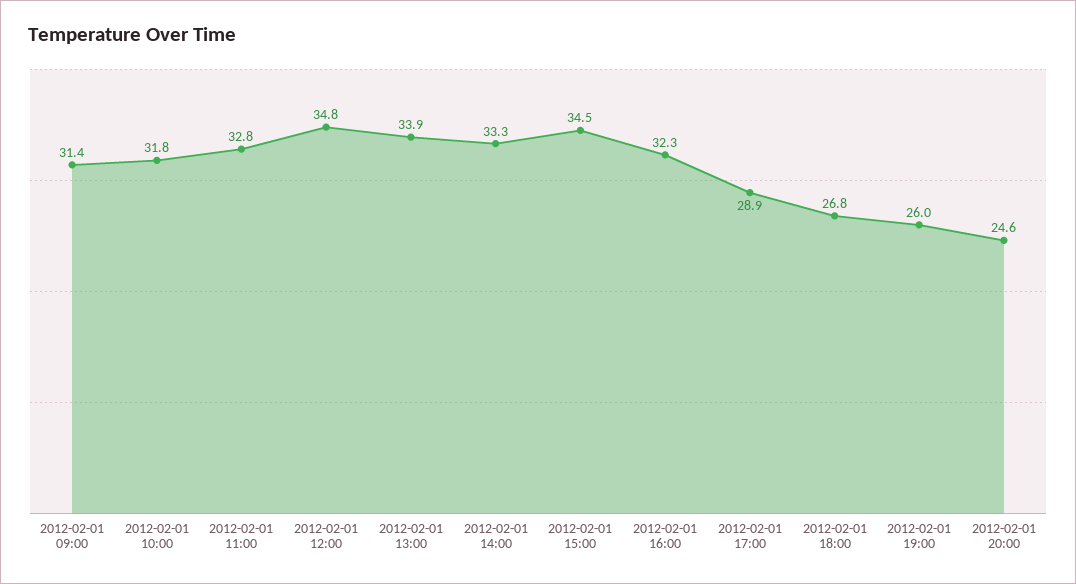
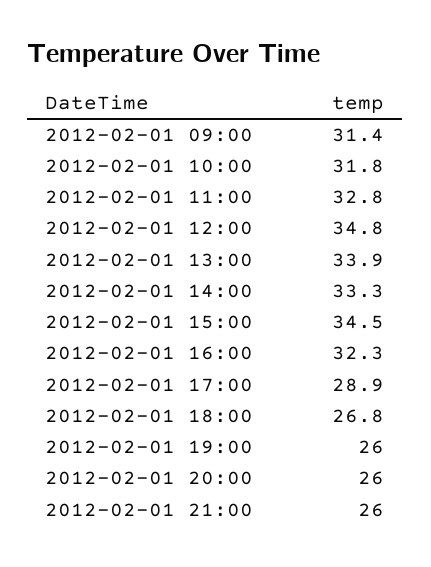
2012-02-01 20:00: 24.6 -> 26
2012-02-01 21:00: none -> 26

